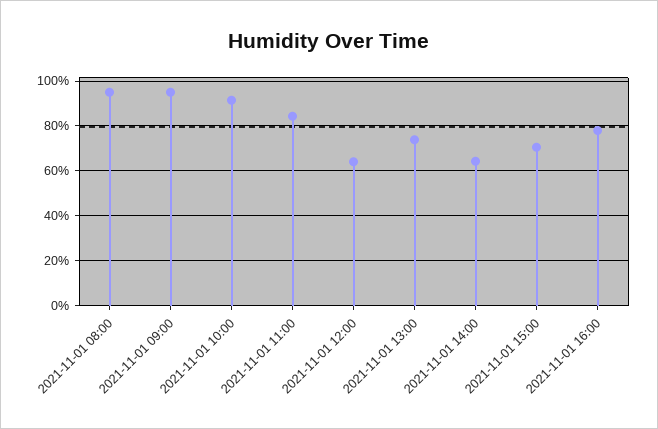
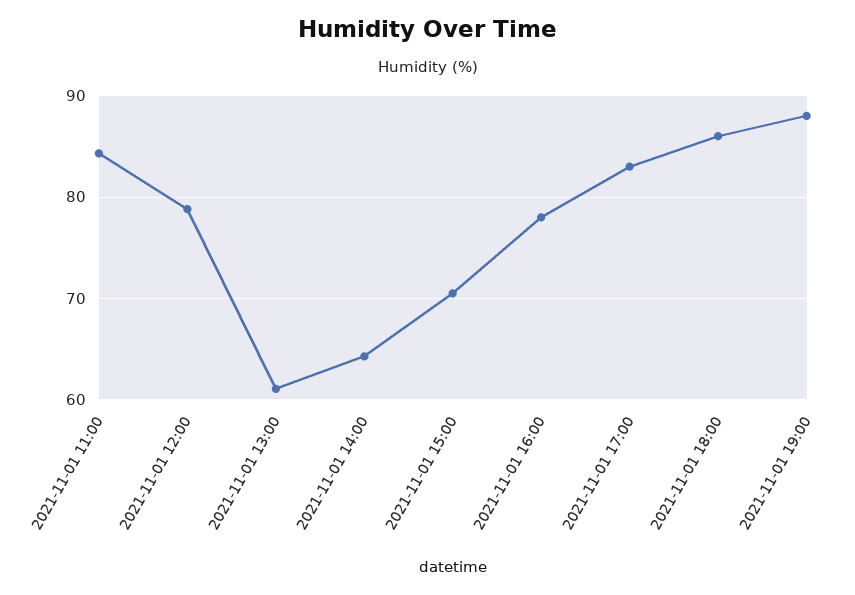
2021-11-01 08:00: 95 -> none
2021-11-01 09:00: 95 -> none
2021-11-01 10:00: 90 -> none
2021-11-01 12:00: 65 -> 79
2021-11-01 13:00: 75 -> 61
2021-11-01 17:00: none -> 83
2021-11-01 18:00: none -> 86
2021-11-01 19:00: none -> 88

